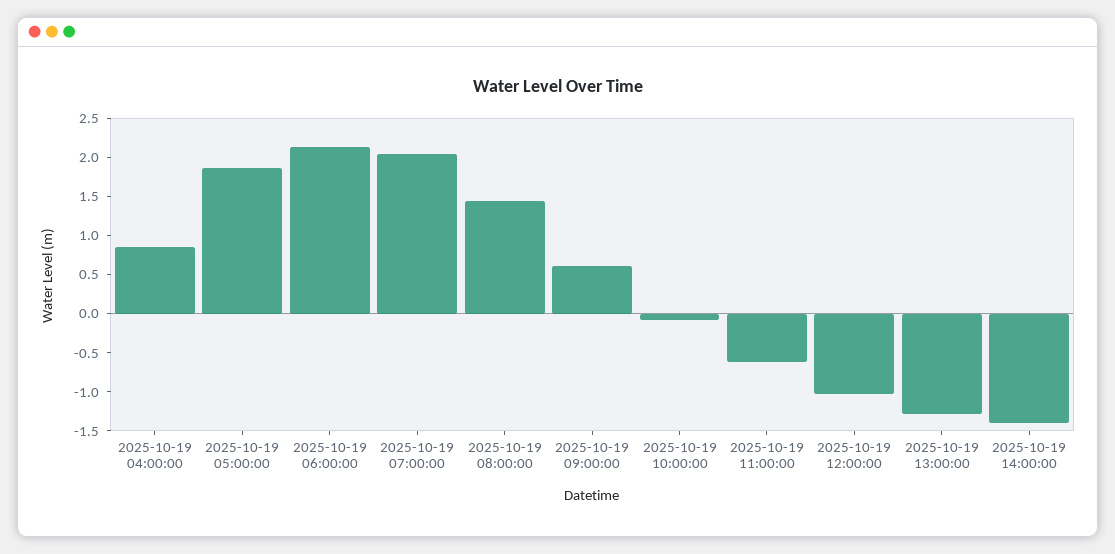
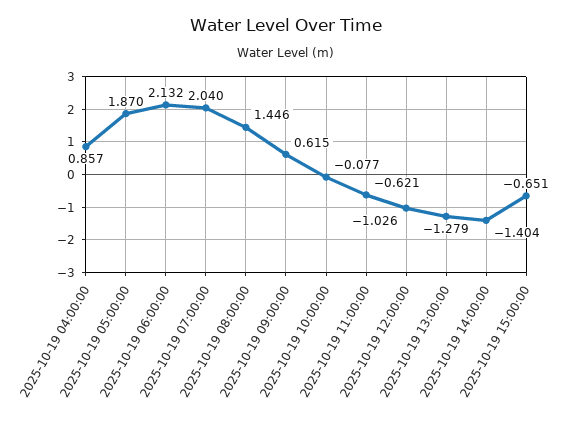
2025-10-19 15:00:00: none -> -0.651

